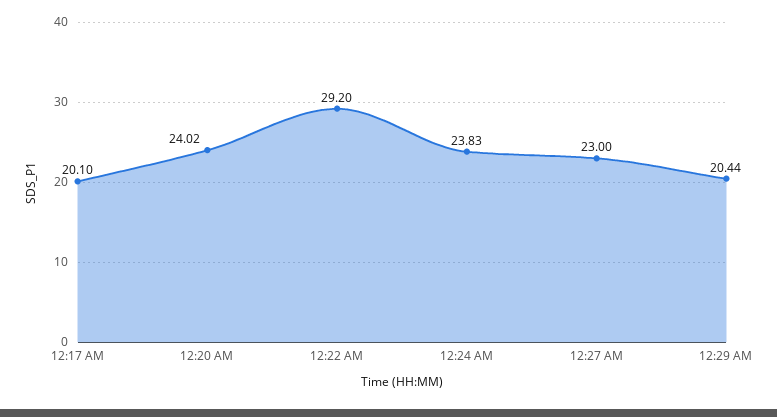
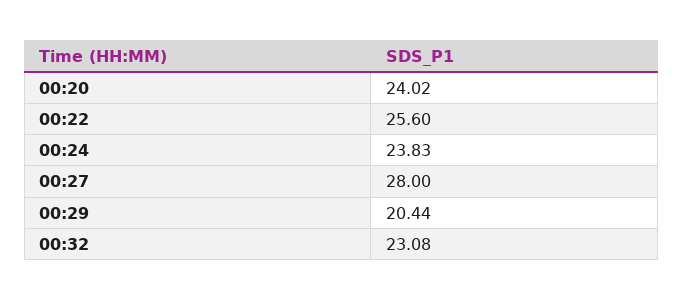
12:17 AM: 20.1 -> none
12:22 AM: 29.2 -> 25.6
12:27 AM: 23 -> 28
00:32: none -> 23.08

